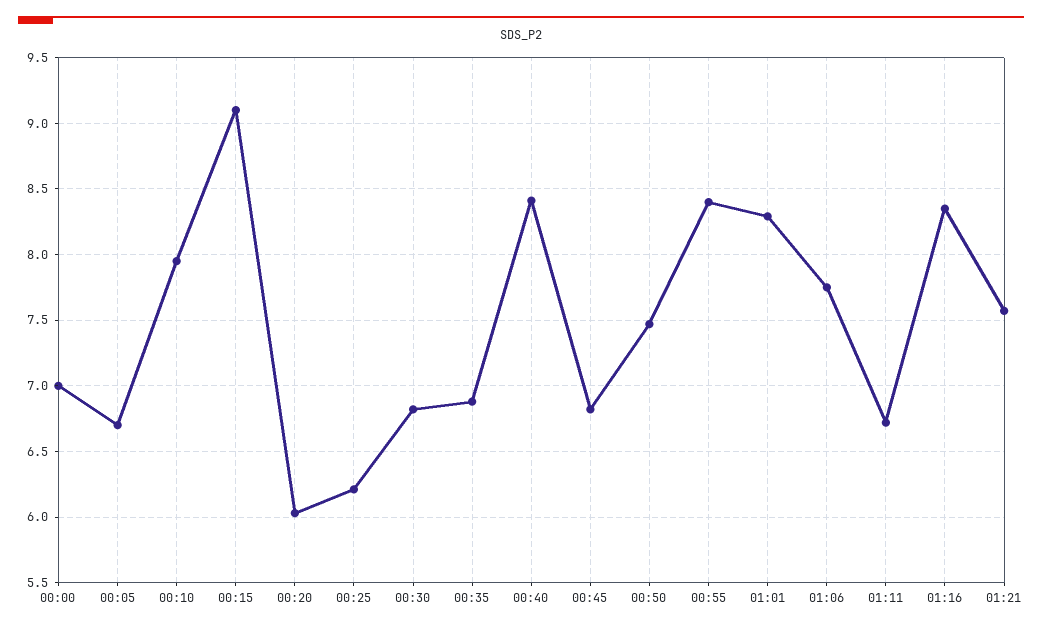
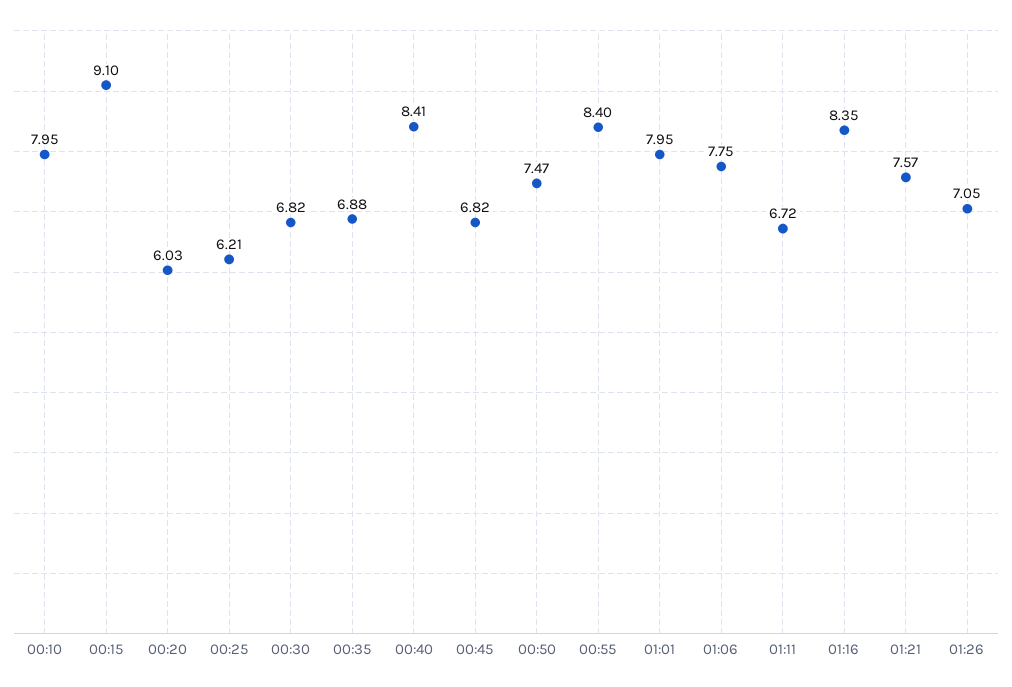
00:00: 7 -> none
00:05: 6.7 -> none
01:01: 8.3 -> 7.95
01:26: none -> 7.05

